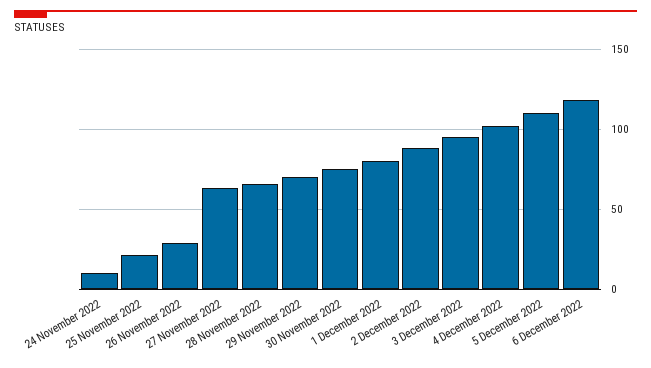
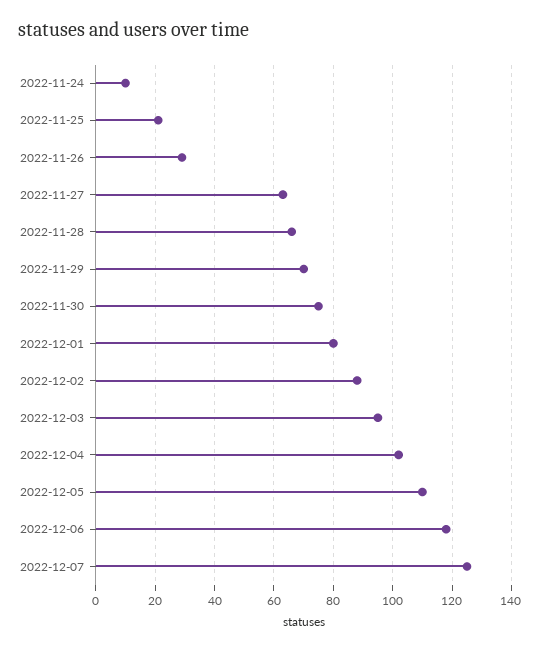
2022-12-07: none -> 125

